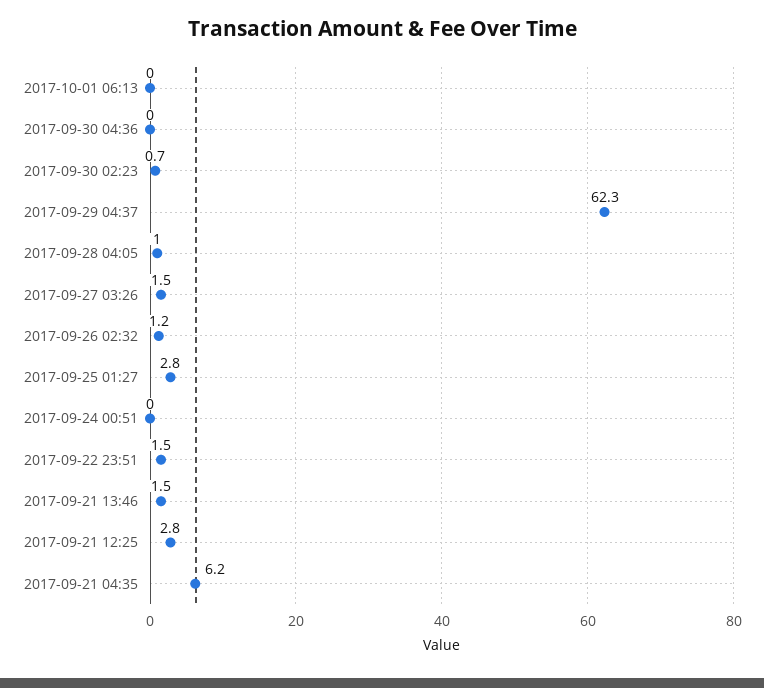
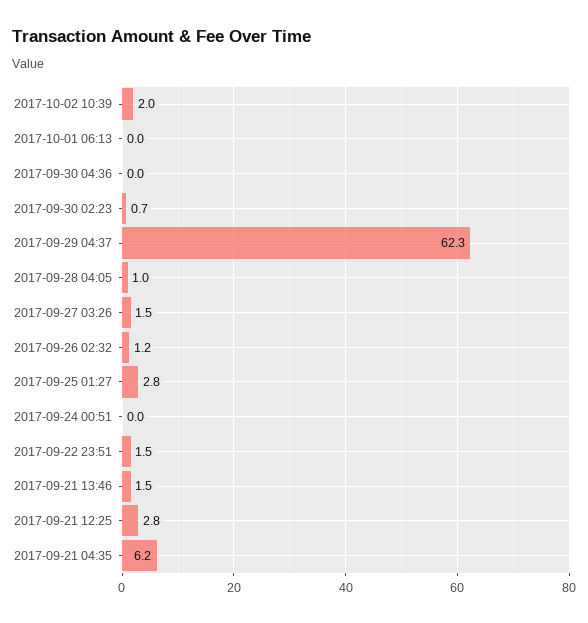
2017-10-02 10:39: none -> 2

